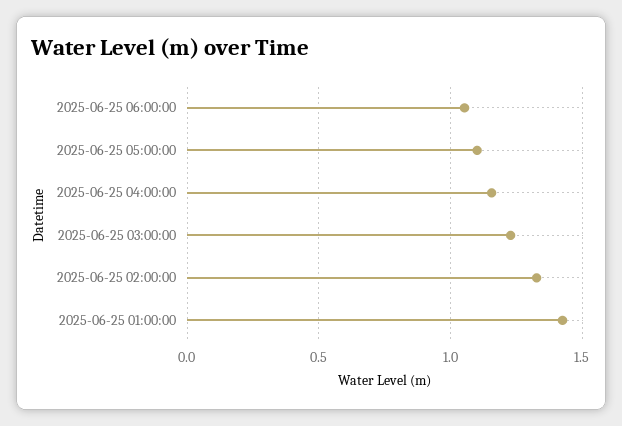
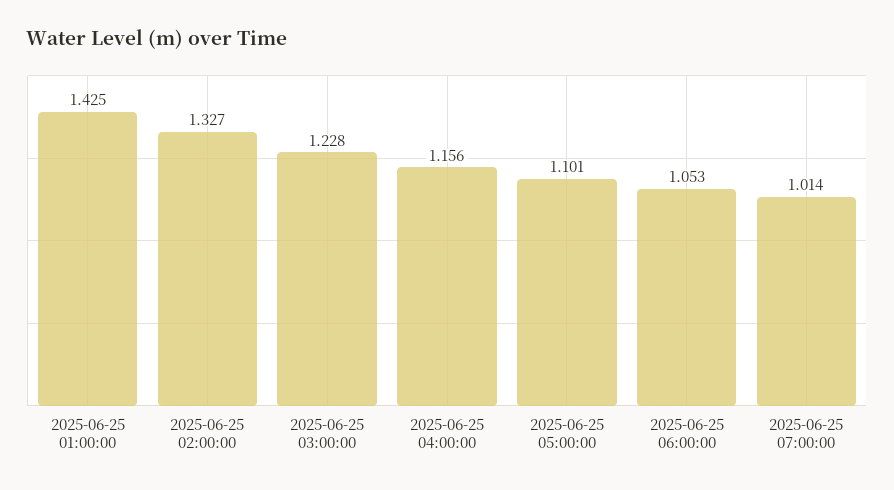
2025-06-25 07:00:00: none -> 1.014

